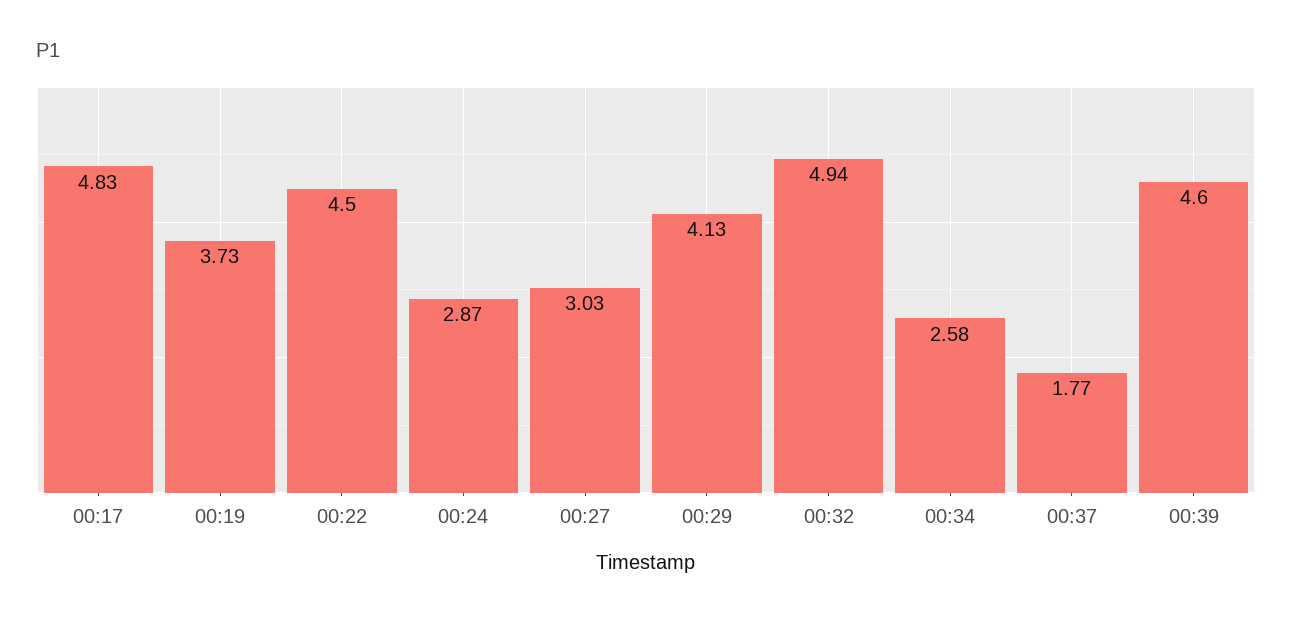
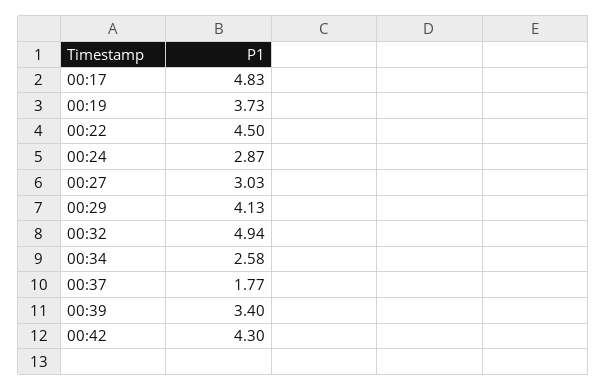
00:39: 4.6 -> 3.4
00:42: none -> 4.3

